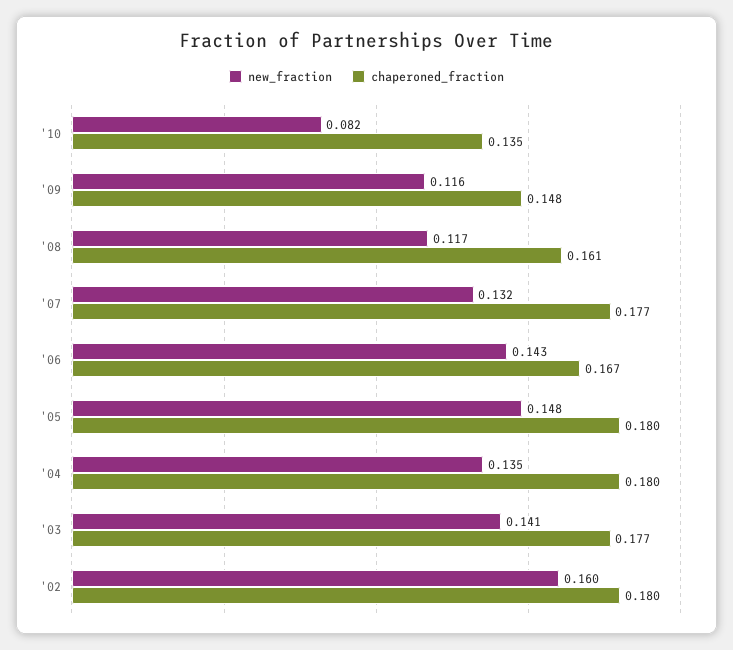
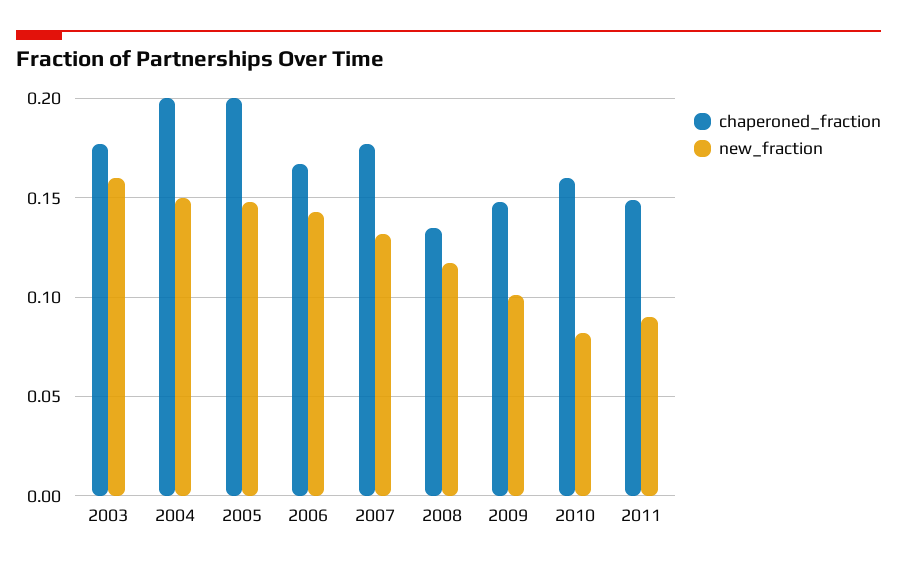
chaperoned_fraction, '10: 0.135 -> 0.16
new_fraction, '09: 0.116 -> 0.1
chaperoned_fraction, '08: 0.161 -> 0.135
chaperoned_fraction, '05: 0.18 -> 0.2
new_fraction, '04: 0.135 -> 0.15
chaperoned_fraction, '04: 0.18 -> 0.2
new_fraction, '03: 0.141 -> 0.16
new_fraction, '02: 0.16 -> none
chaperoned_fraction, '02: 0.18 -> none
chaperoned_fraction, 2011: none -> 0.15
new_fraction, 2011: none -> 0.09

